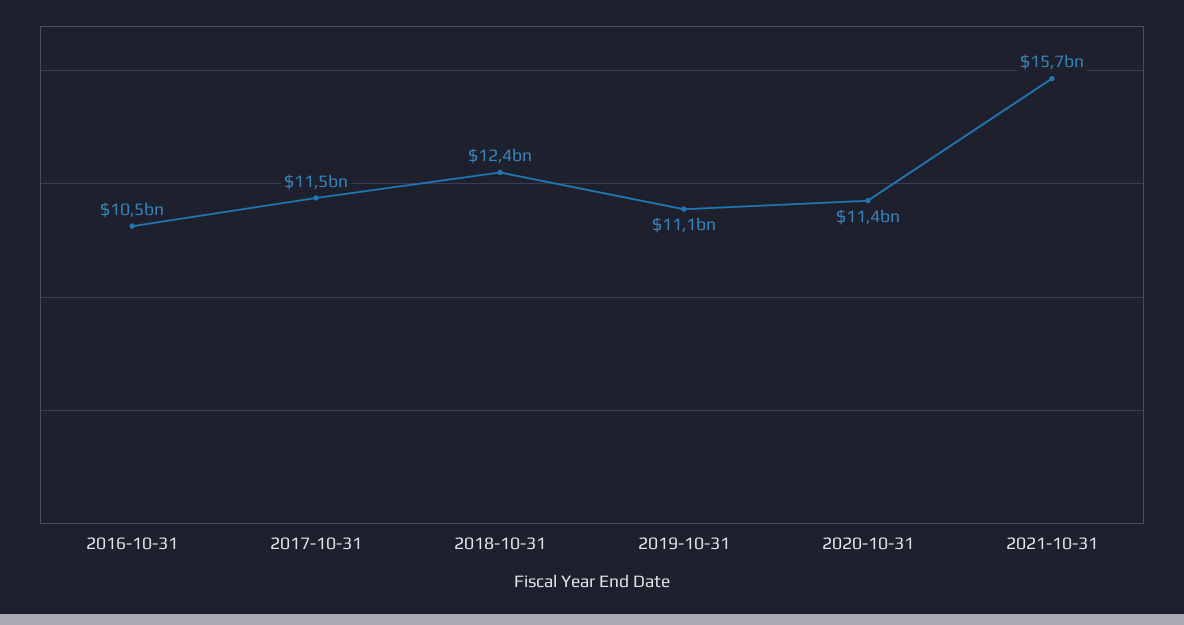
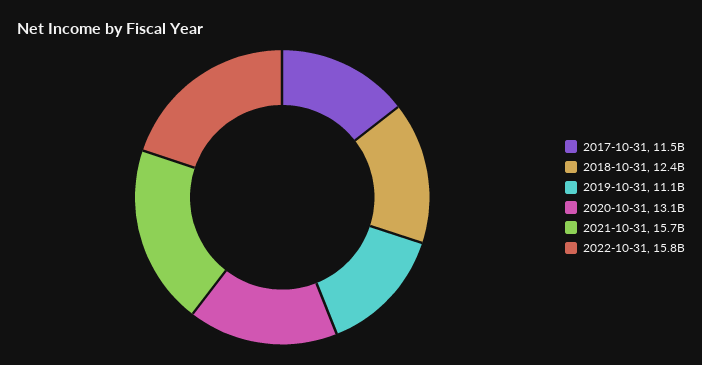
2016-10-31: 10500000000 -> none
2020-10-31: 11400000000 -> 13100000000
2022-10-31: none -> 15800000000

